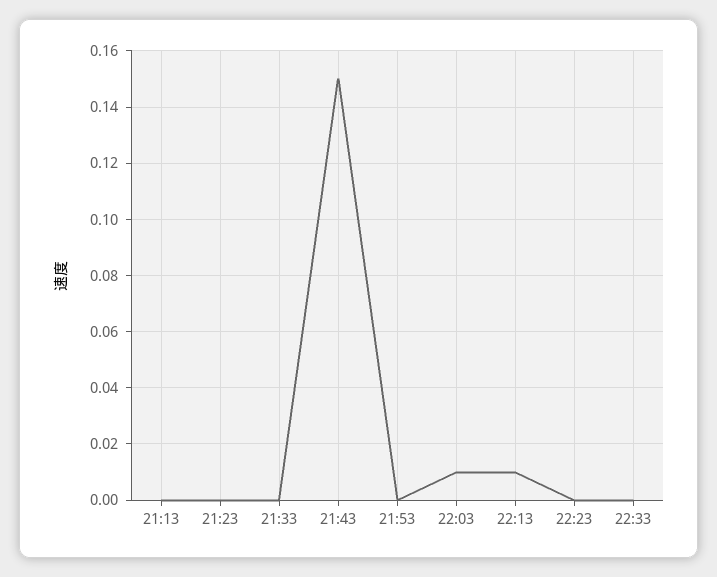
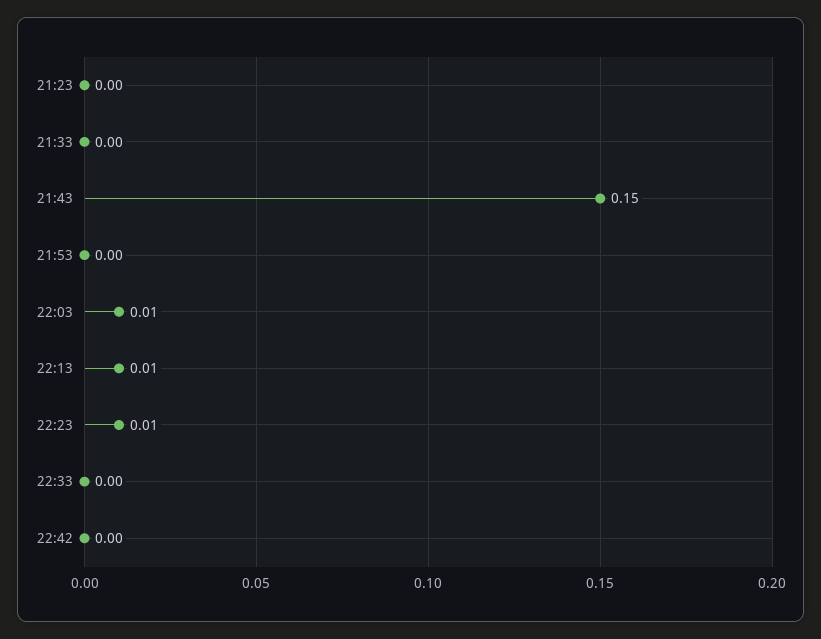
21:13: 0 -> none
22:23: 0 -> 0.01
22:42: none -> 0

